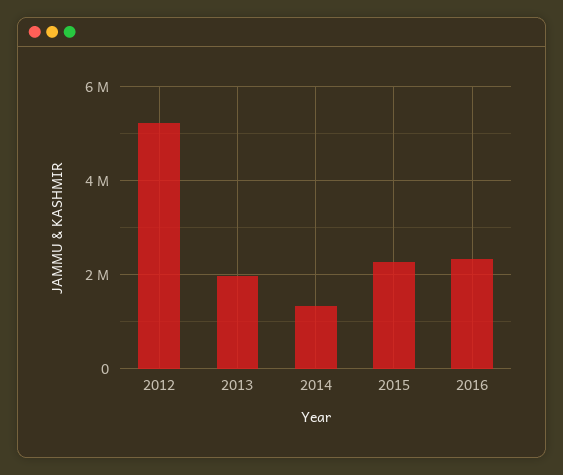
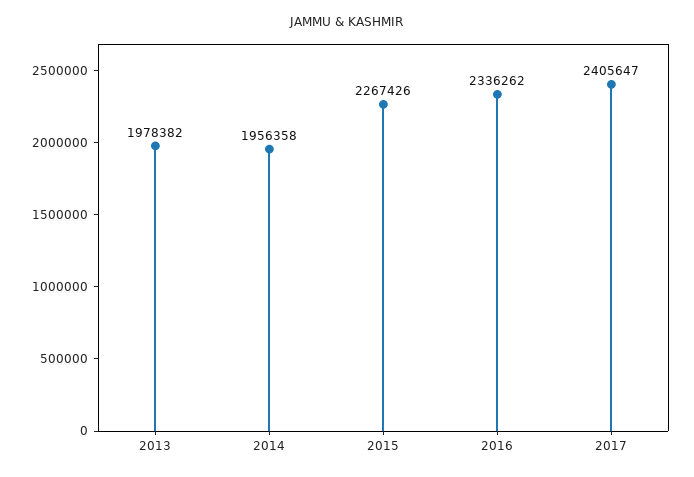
2012: 5200000 -> none
2014: 1400000 -> 1956358
2017: none -> 2405647

